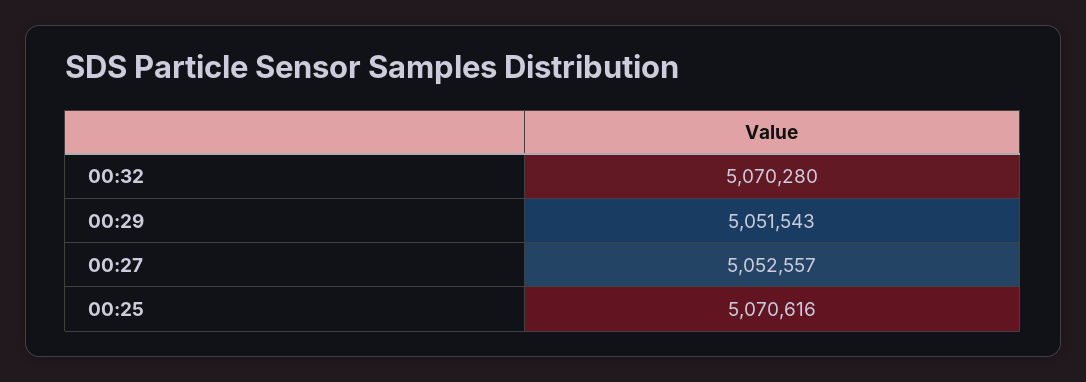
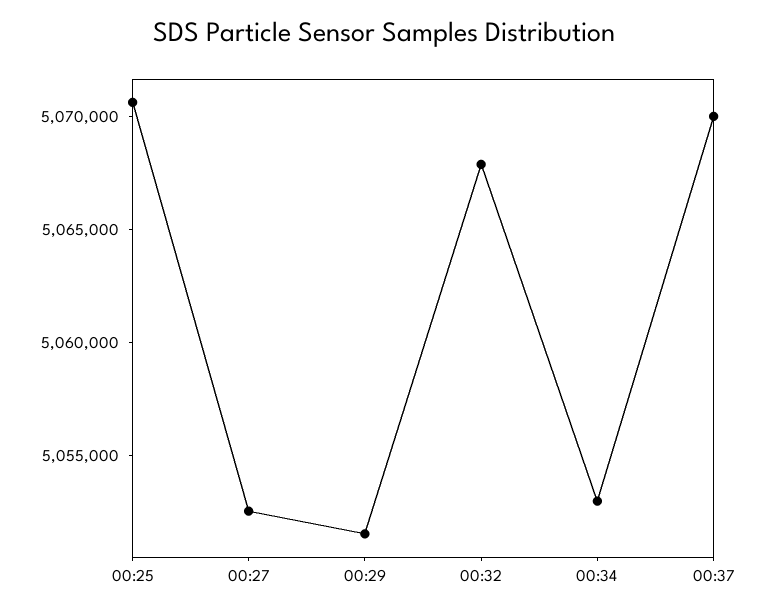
00:32: 5070280 -> 5068000
00:34: none -> 5053000
00:37: none -> 5070000

